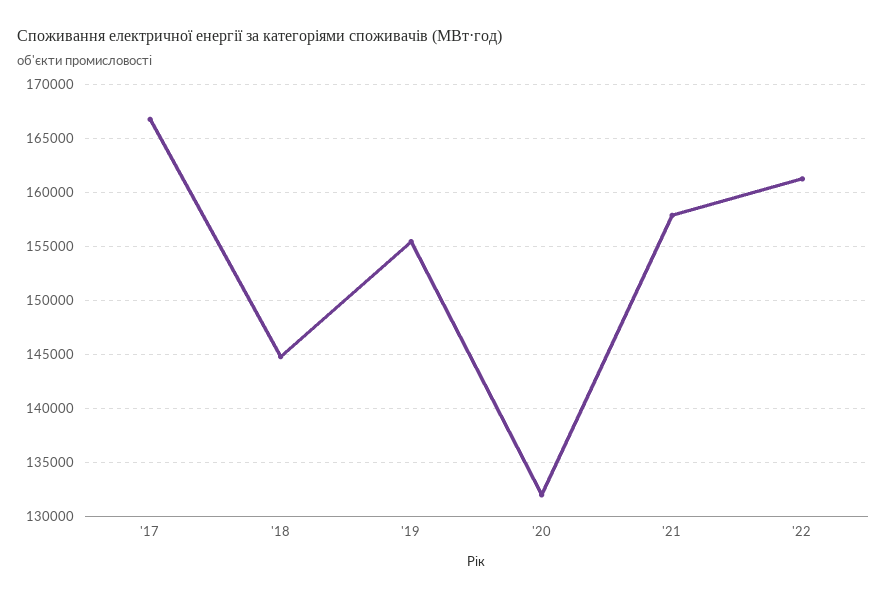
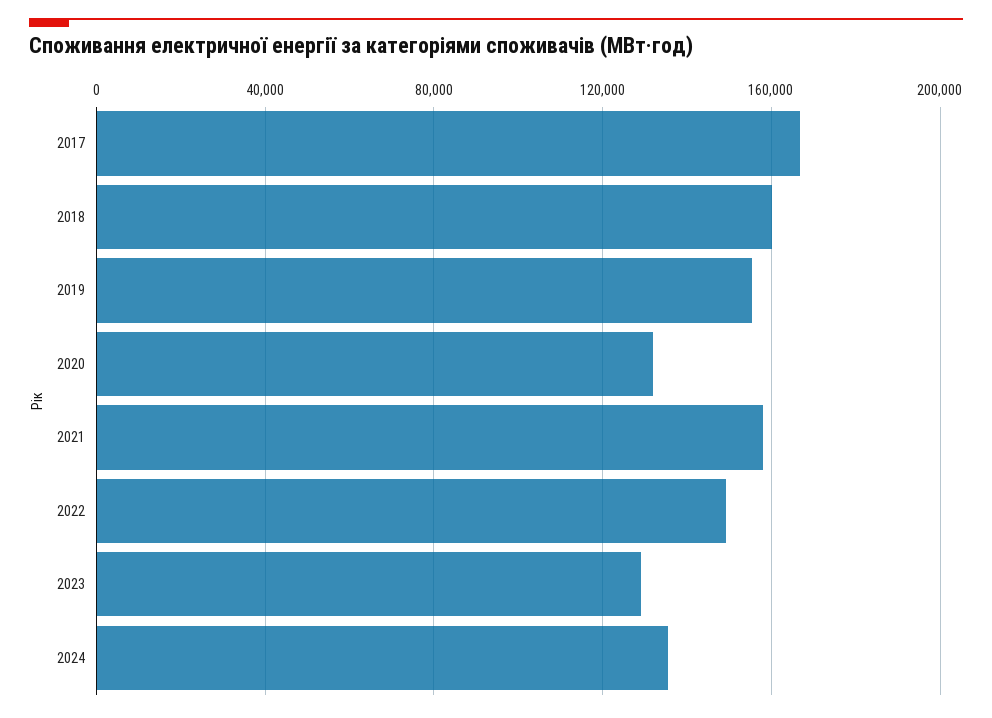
'18: 145000 -> 160000
'22: 161000 -> 150000
2023: none -> 130000
2024: none -> 135000

